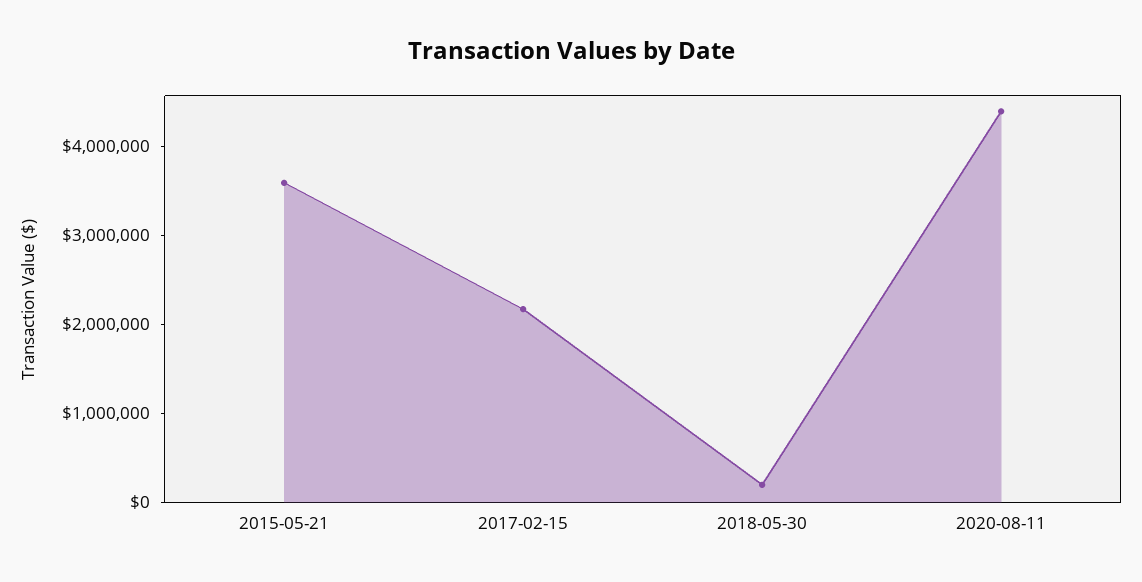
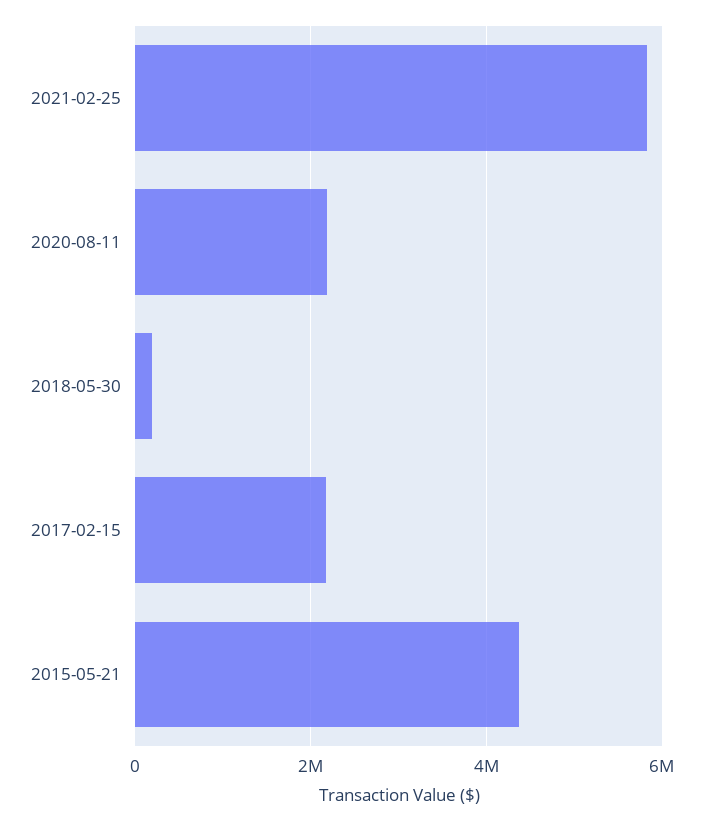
2015-05-21: 3600000 -> 4400000
2020-08-11: 4400000 -> 2200000
2021-02-25: none -> 5800000

